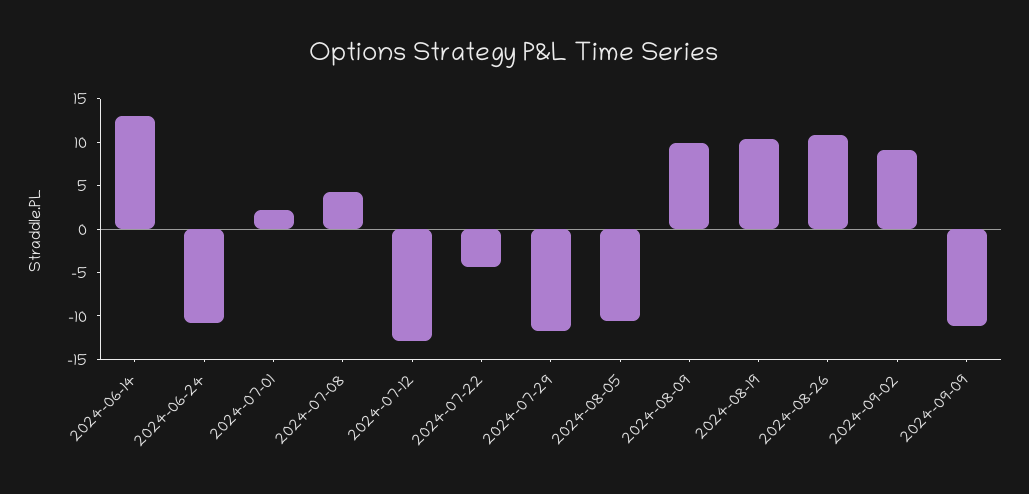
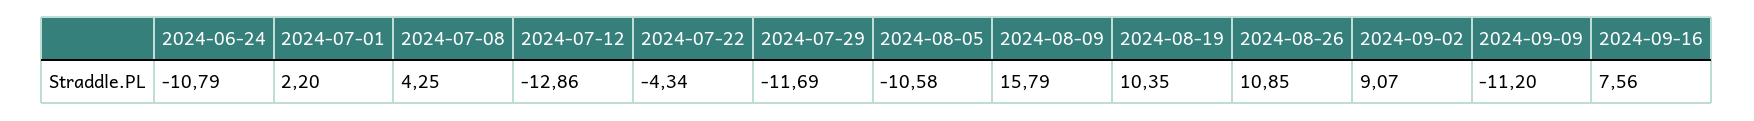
2024-06-14: 13 -> none
2024-08-09: 10 -> 15.79
2024-09-16: none -> 7.56

